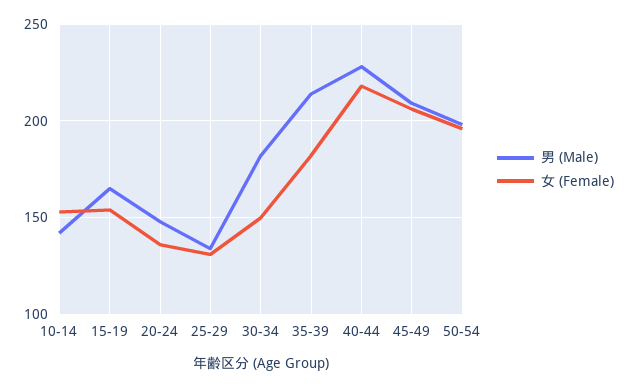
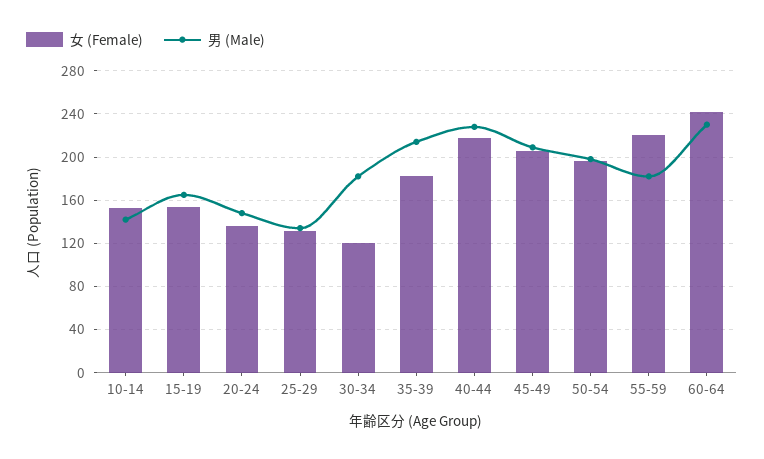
女 (Female), 30-34: 150 -> 120
女 (Female), 55-59: none -> 220
男 (Male), 55-59: none -> 180
女 (Female), 60-64: none -> 240
男 (Male), 60-64: none -> 230

